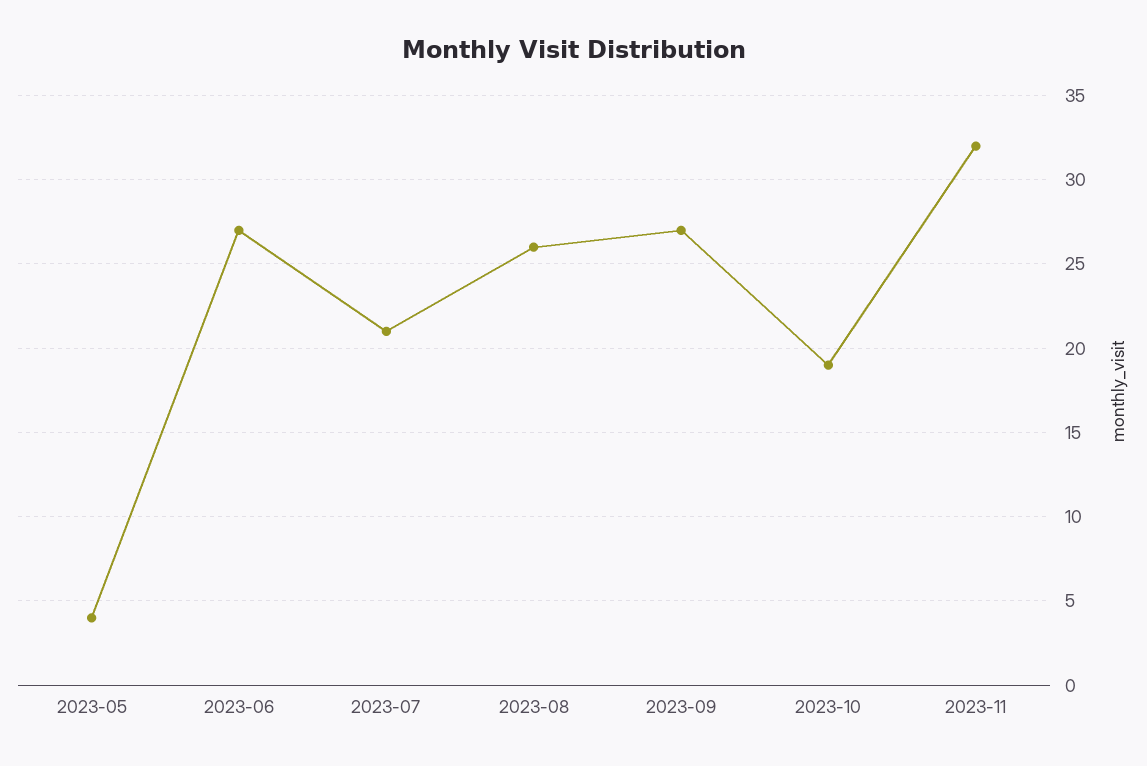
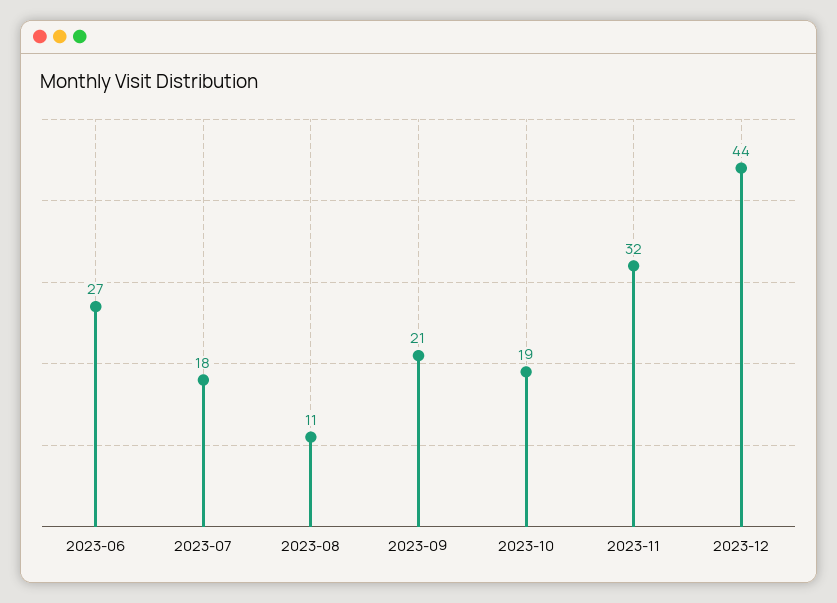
2023-05: 4 -> none
2023-07: 21 -> 18
2023-08: 26 -> 11
2023-09: 27 -> 21
2023-12: none -> 44

